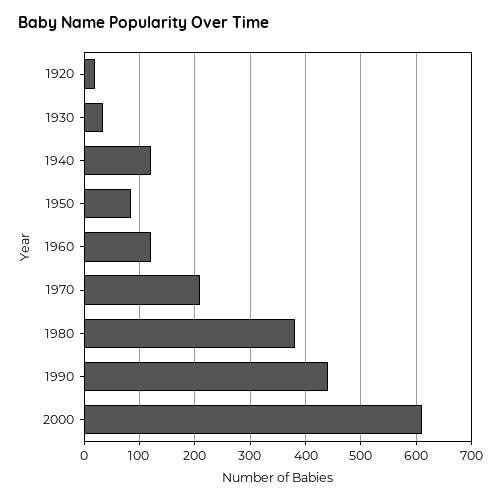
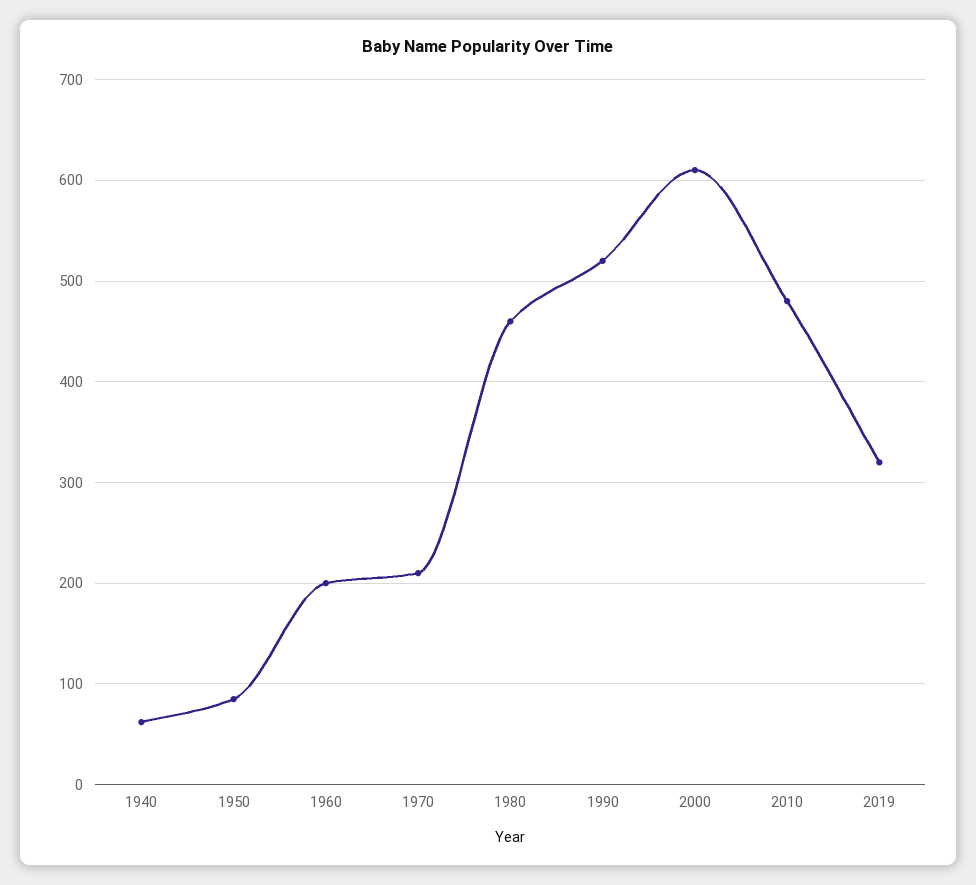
1920: 20 -> none
1930: 40 -> none
1940: 120 -> 60
1960: 120 -> 200
1980: 380 -> 460
1990: 440 -> 520
2010: none -> 480
2019: none -> 320

